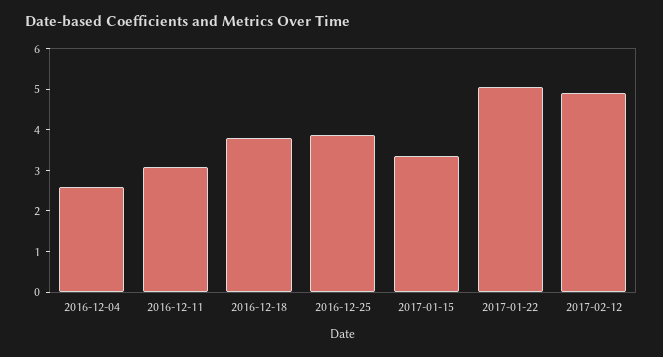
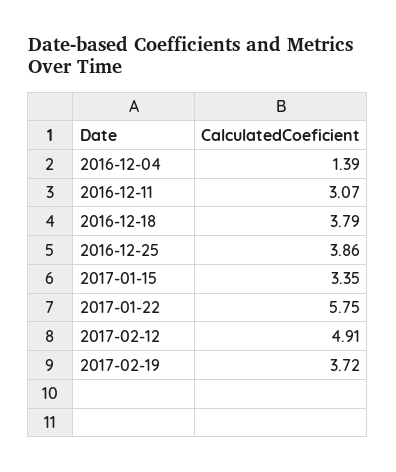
2016-12-04: 2.6 -> 1.39
2017-01-22: 5 -> 5.75
2017-02-19: none -> 3.72

